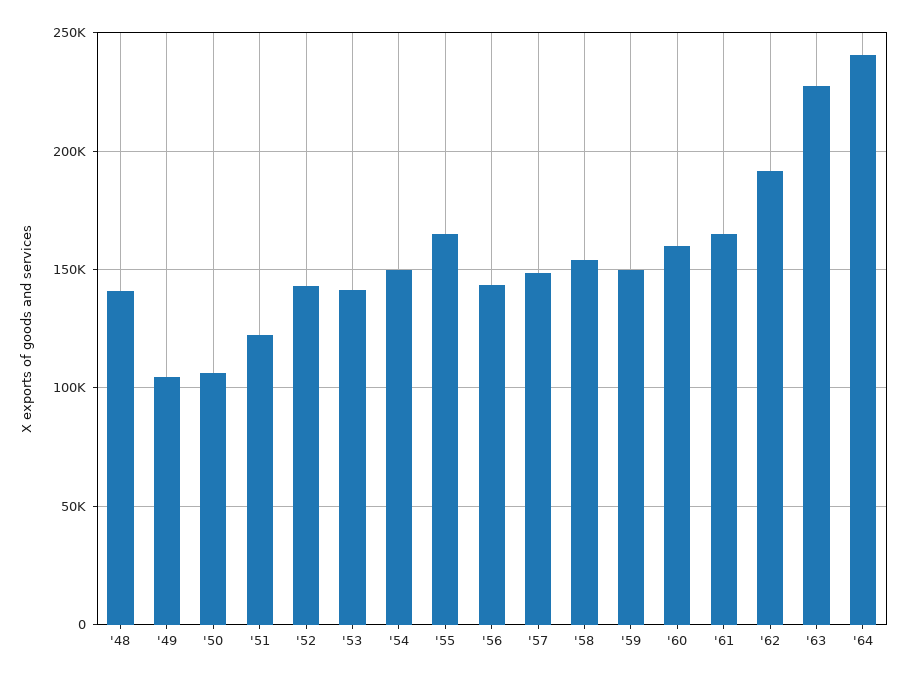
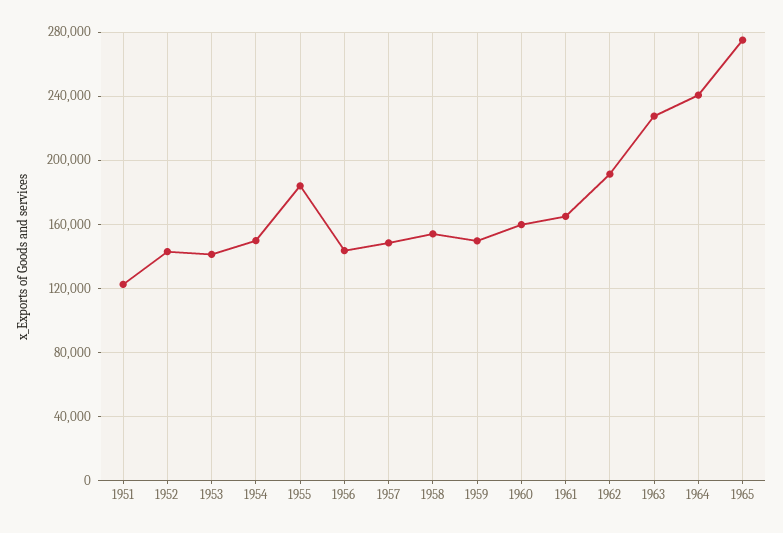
'48: 140000 -> none
'49: 105000 -> none
'50: 105000 -> none
'55: 165000 -> 185000
1965: none -> 275000

